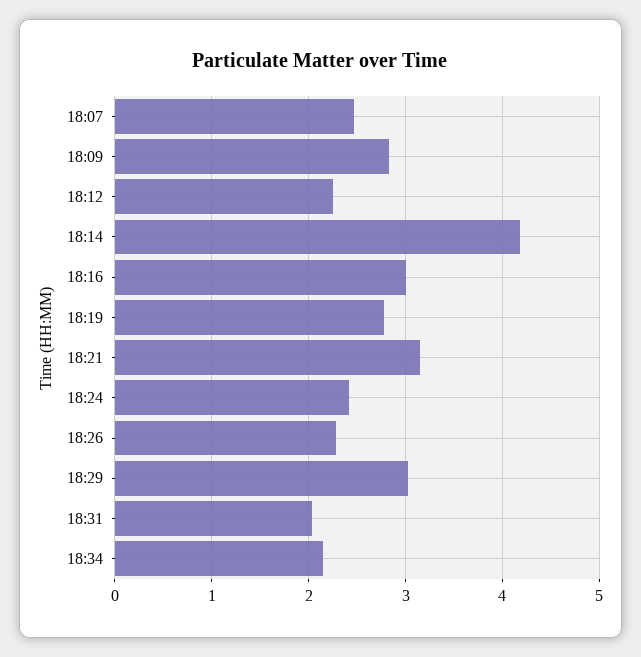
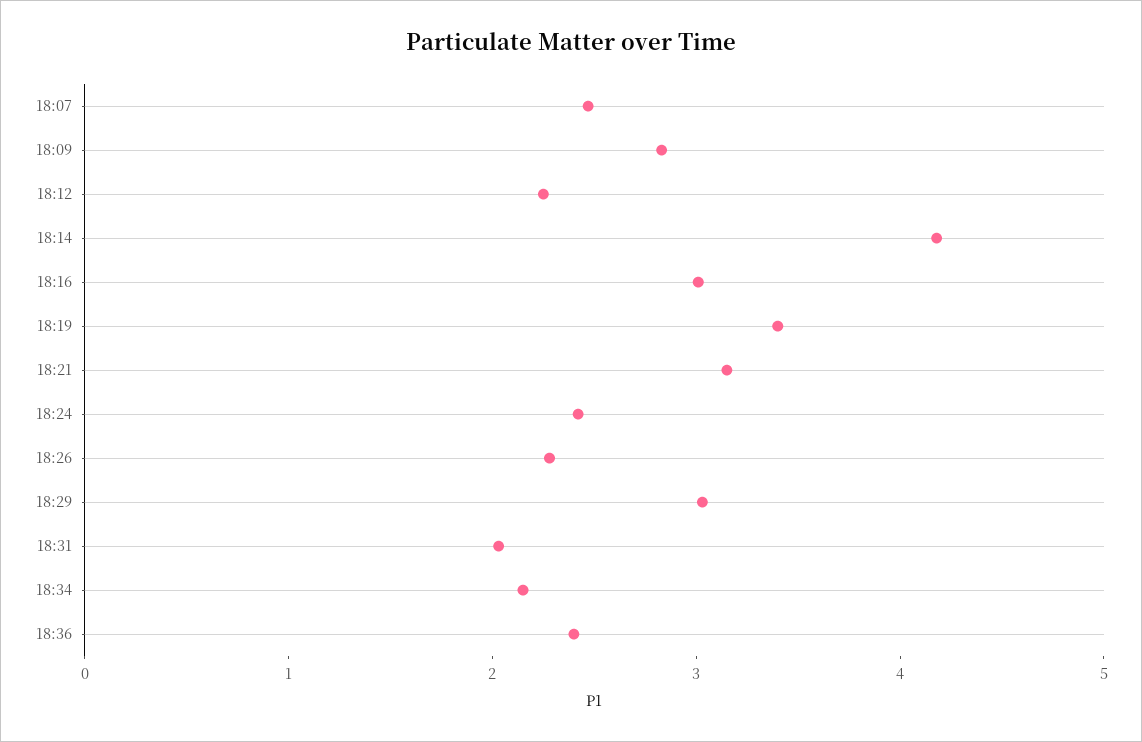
18:19: 2.8 -> 3.4
18:36: none -> 2.4

